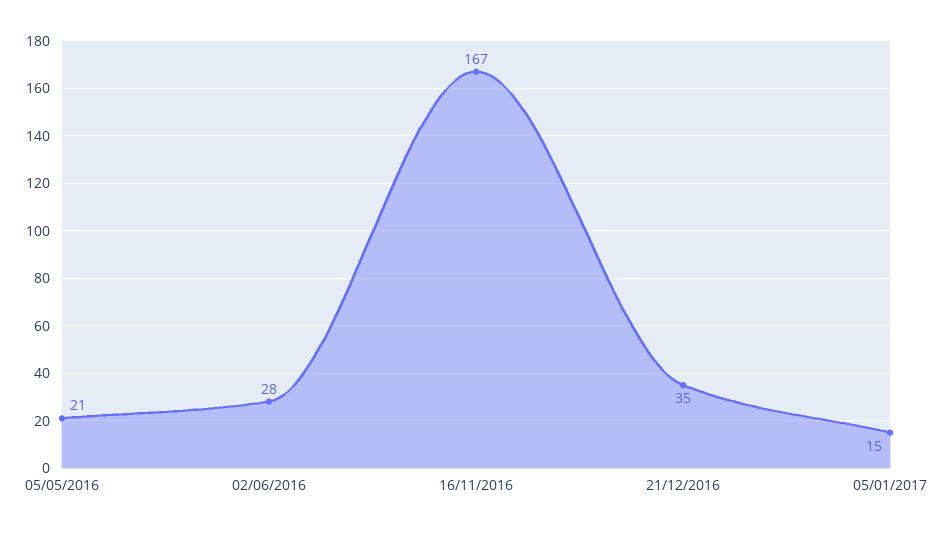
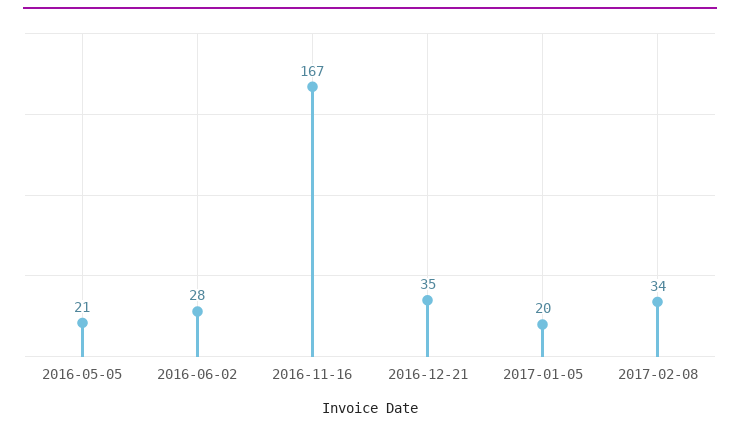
05/01/2017: 15 -> 20
2017-02-08: none -> 34

